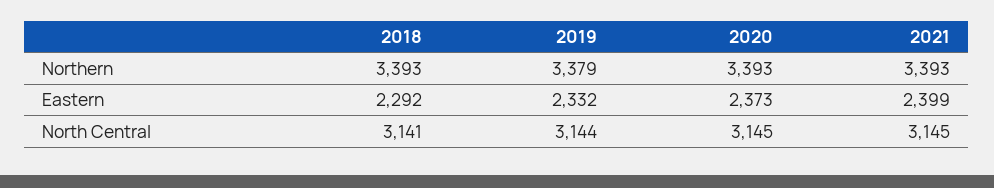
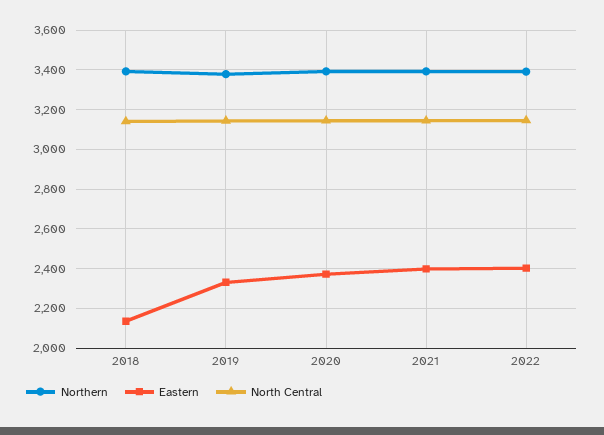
Eastern, 2018: 2292 -> 2150
Northern, 2022: none -> 3400
Eastern, 2022: none -> 2400
North Central, 2022: none -> 3150

